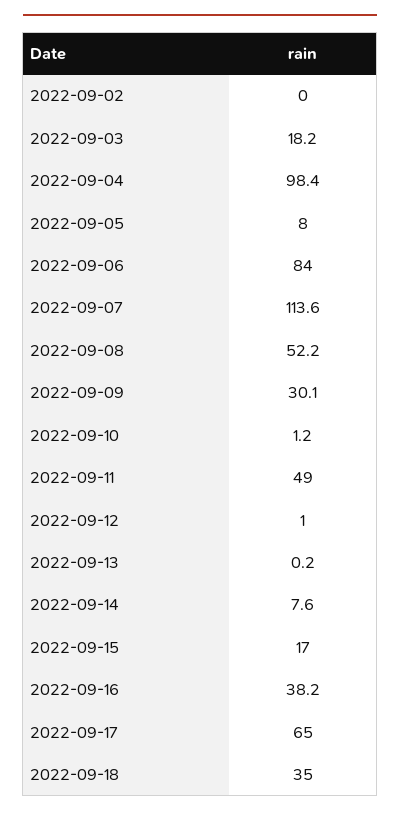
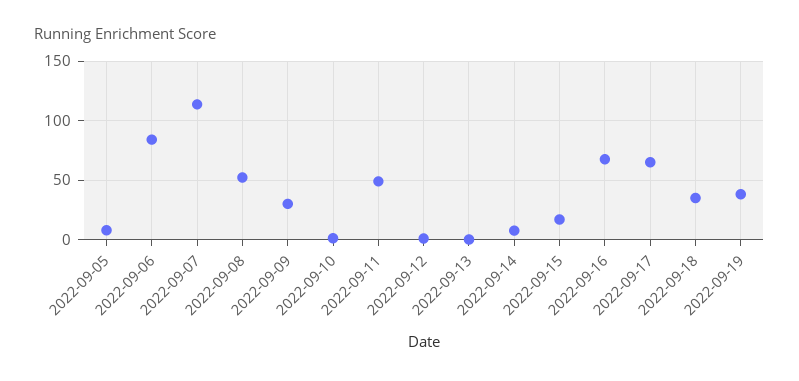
2022-09-02: 0 -> none
2022-09-03: 18.2 -> none
2022-09-04: 98.4 -> none
2022-09-16: 38.2 -> 70
2022-09-19: none -> 40

